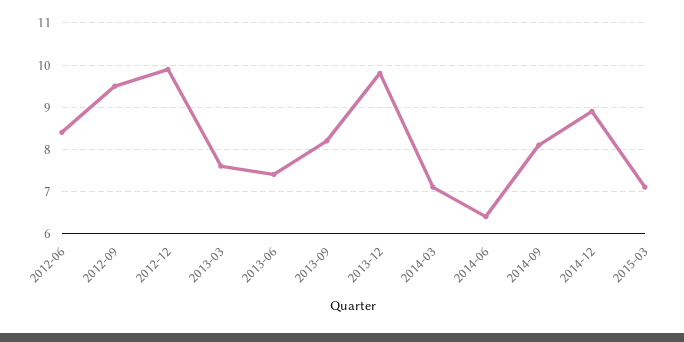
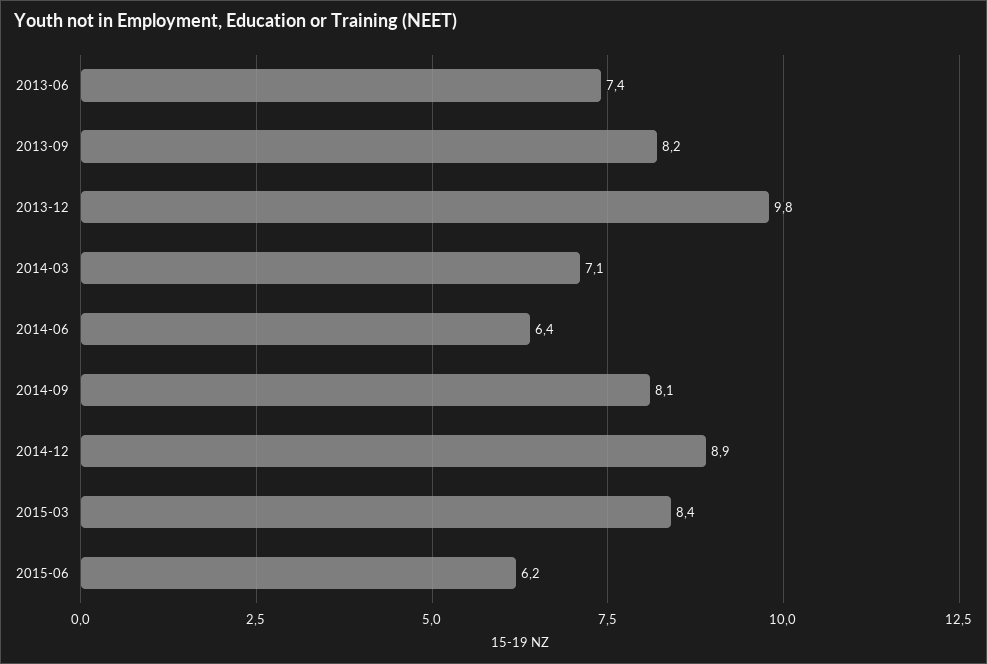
2012-06: 8.5 -> none
2012-09: 9.5 -> none
2012-12: 10 -> none
2013-03: 7.5 -> none
2015-03: 7 -> 8.4
2015-06: none -> 6.2

